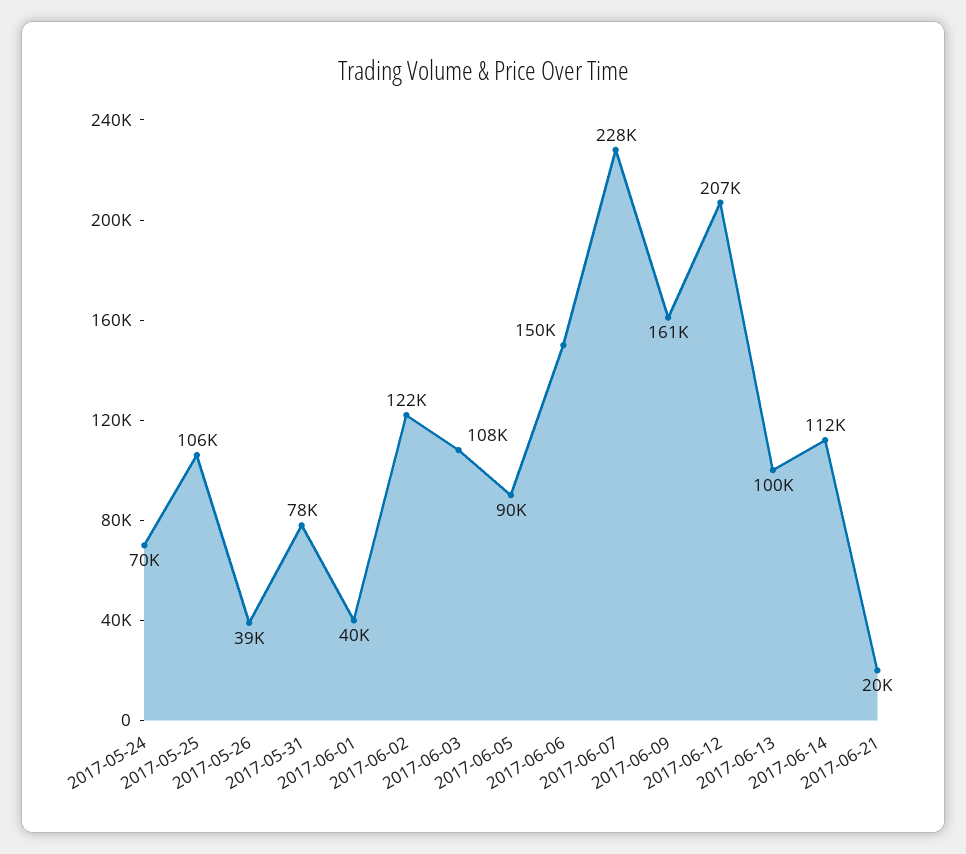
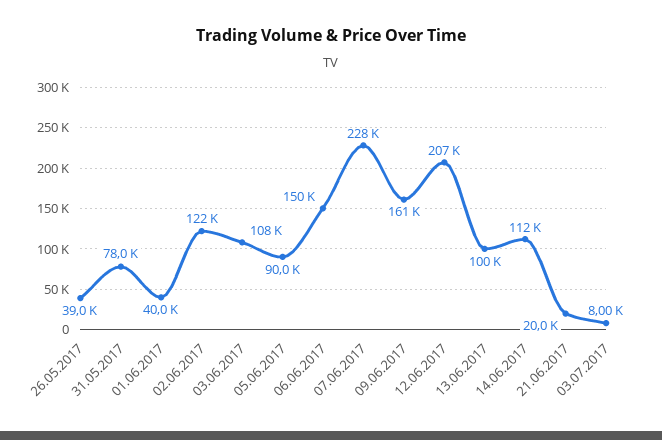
2017-05-24: 70000 -> none
2017-05-25: 106000 -> none
03.07.2017: none -> 8000

